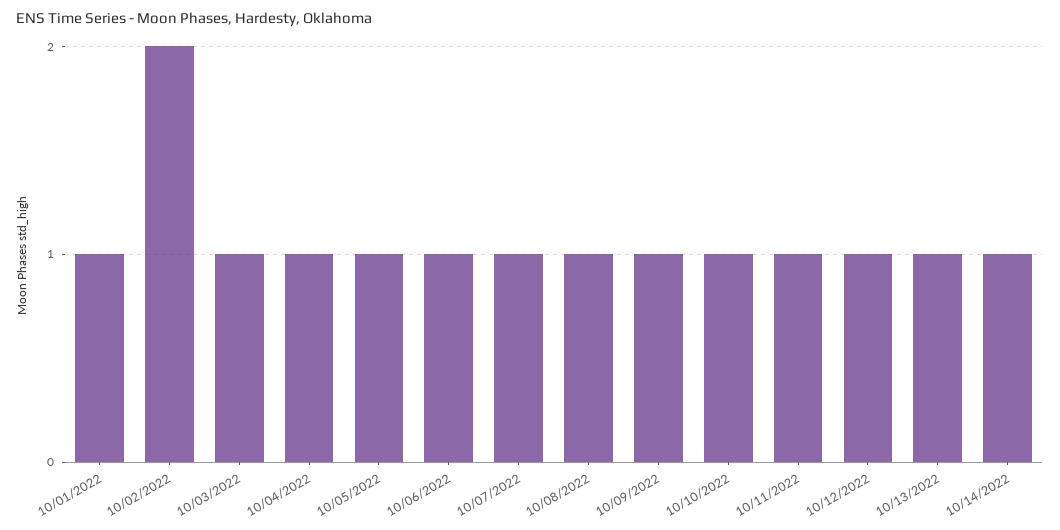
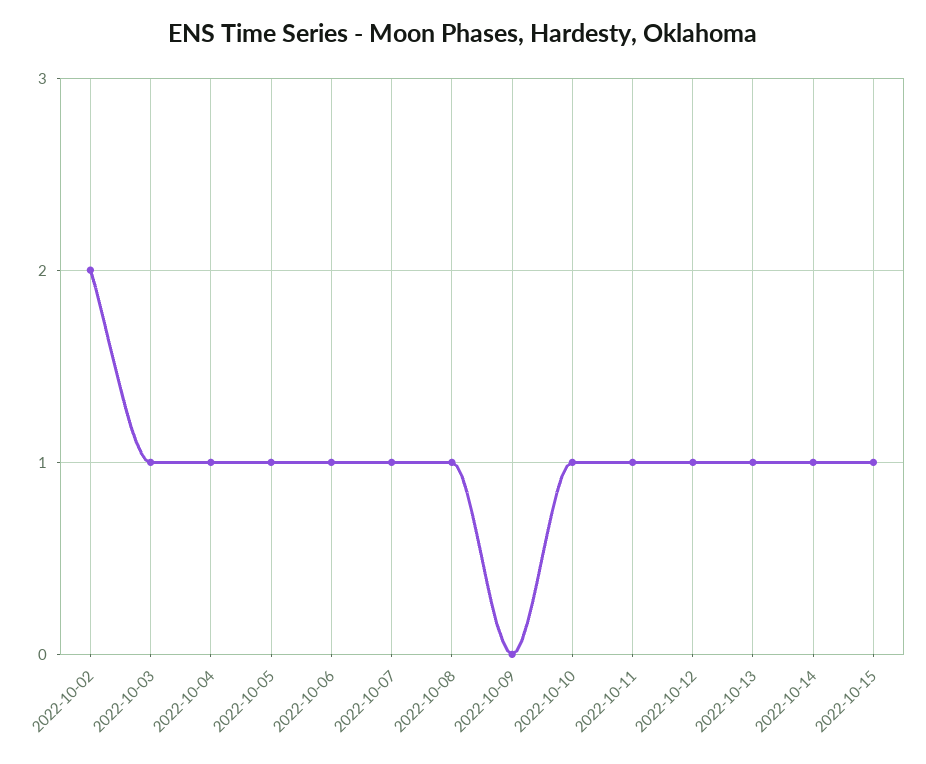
10/01/2022: 1 -> none
10/09/2022: 1 -> 0
2022-10-15: none -> 1

